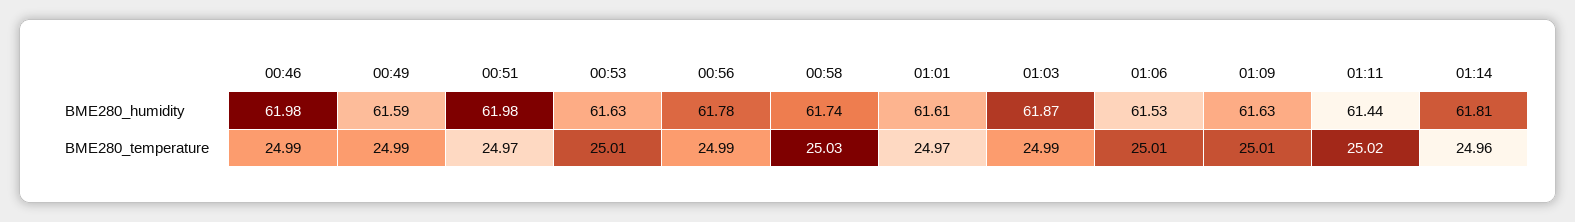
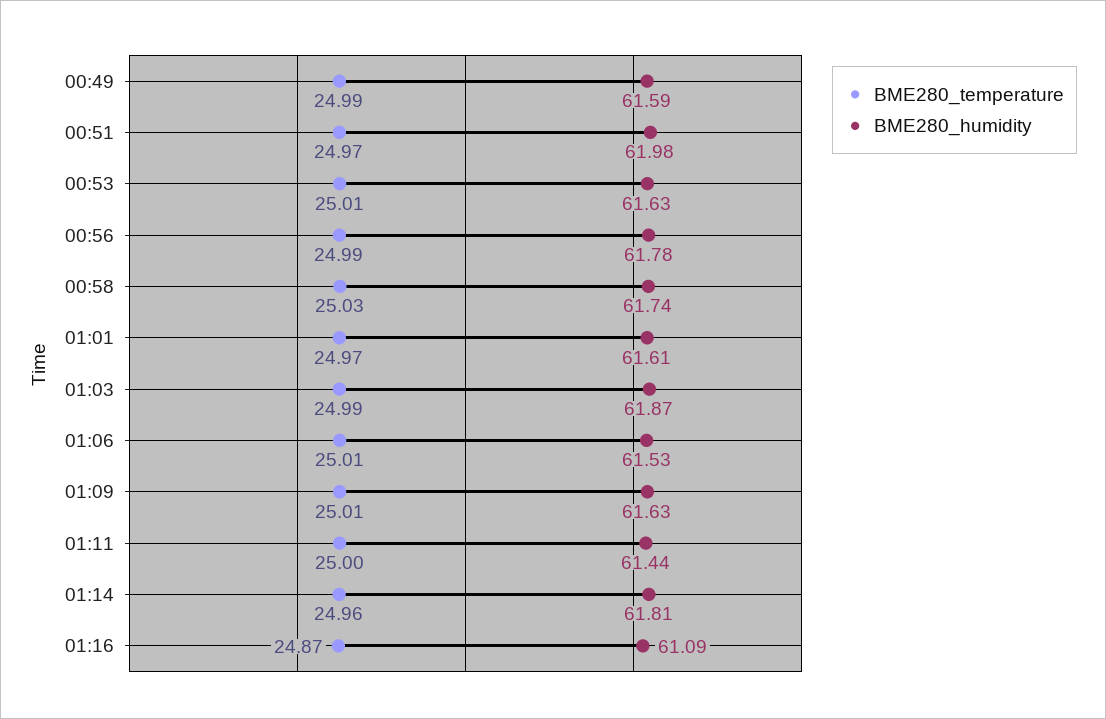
BME280_humidity, 00:46: 61.98 -> none
BME280_temperature, 00:46: 24.99 -> none
BME280_temperature, 01:11: 25.02 -> 25
BME280_temperature, 01:16: none -> 24.87
BME280_humidity, 01:16: none -> 61.09

